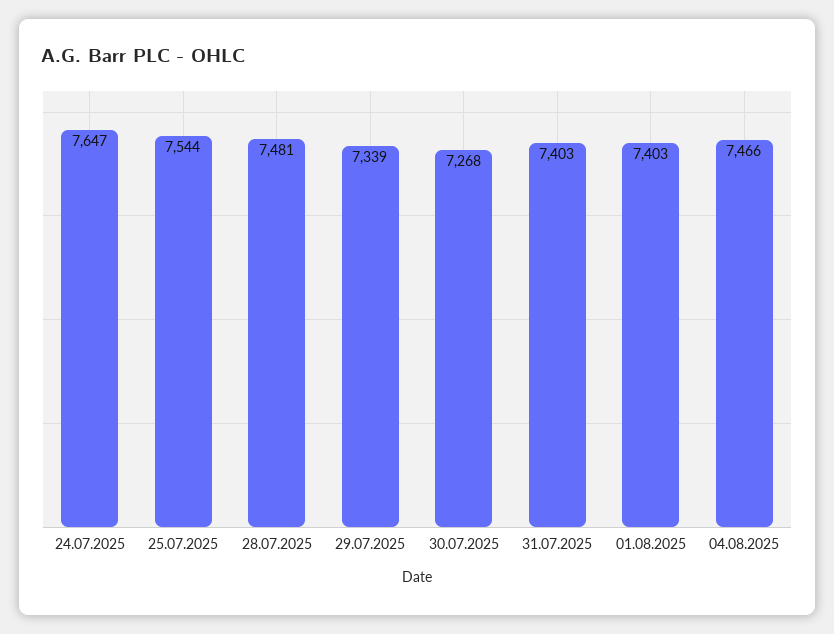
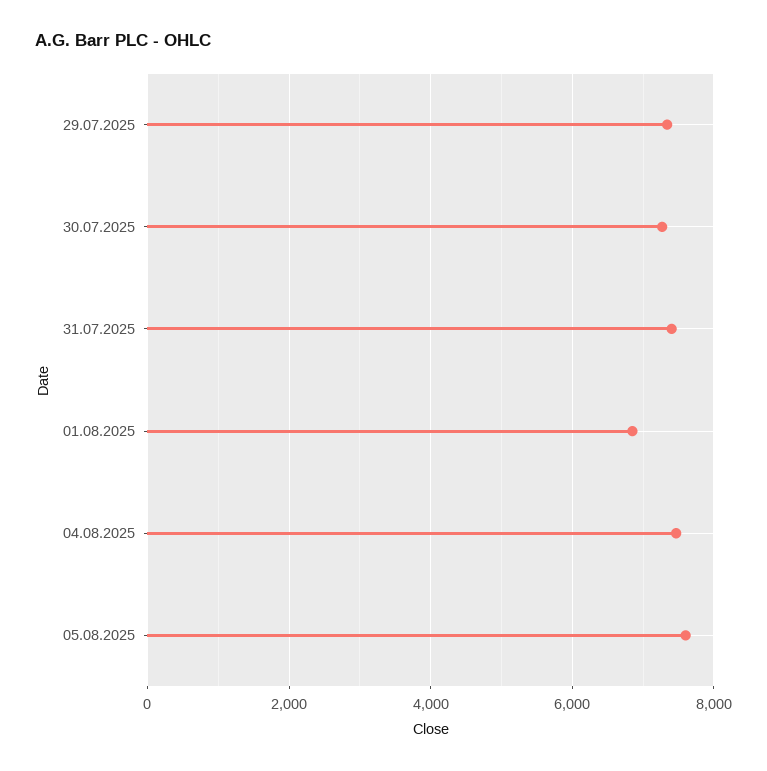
24.07.2025: 7647 -> none
25.07.2025: 7544 -> none
28.07.2025: 7481 -> none
01.08.2025: 7403 -> 6800
05.08.2025: none -> 7600

